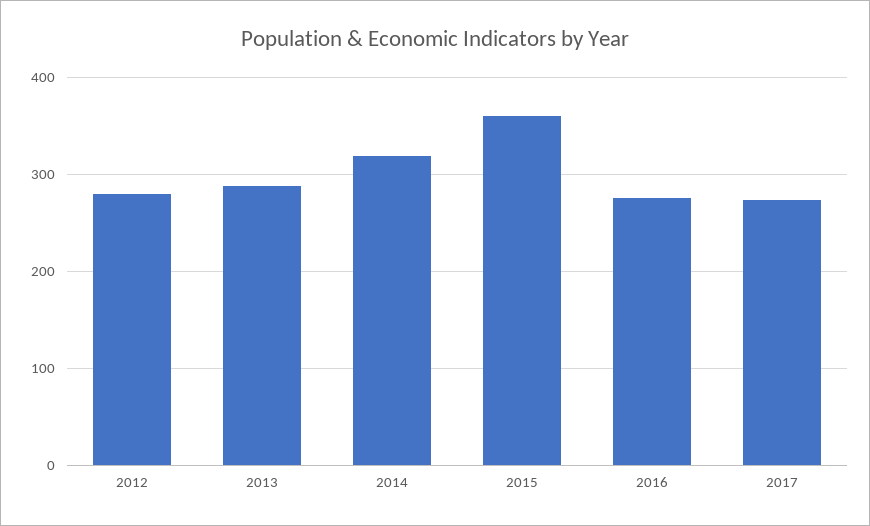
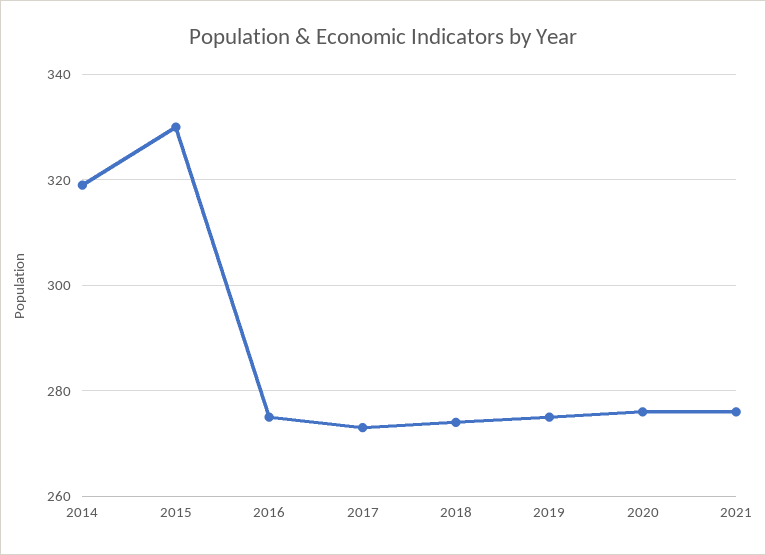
2012: 280 -> none
2013: 290 -> none
2015: 360 -> 330
2018: none -> 275
2019: none -> 275
2020: none -> 275
2021: none -> 275

